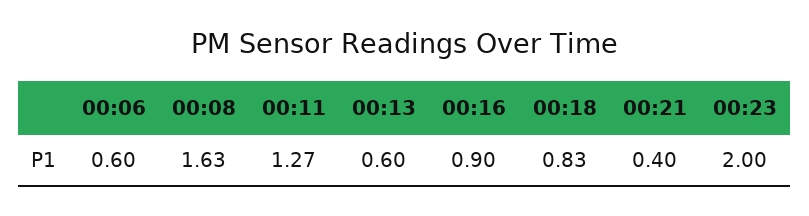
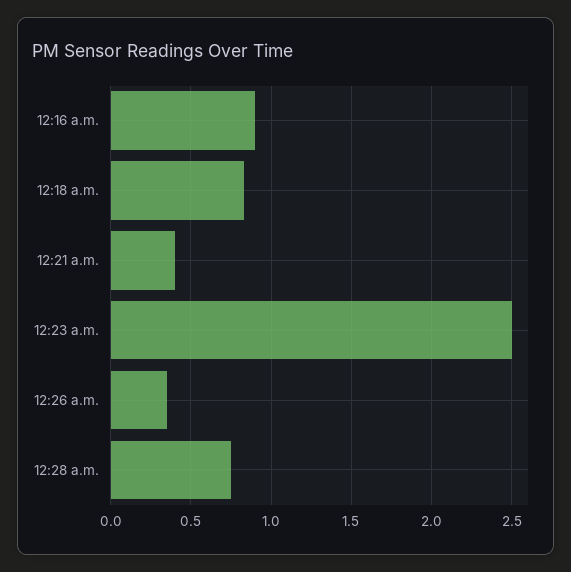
00:06: 0.6 -> none
00:08: 1.63 -> none
00:11: 1.27 -> none
00:13: 0.6 -> none
00:23: 2 -> 2.5
12:26 a.m.: none -> 0.35
12:28 a.m.: none -> 0.75

